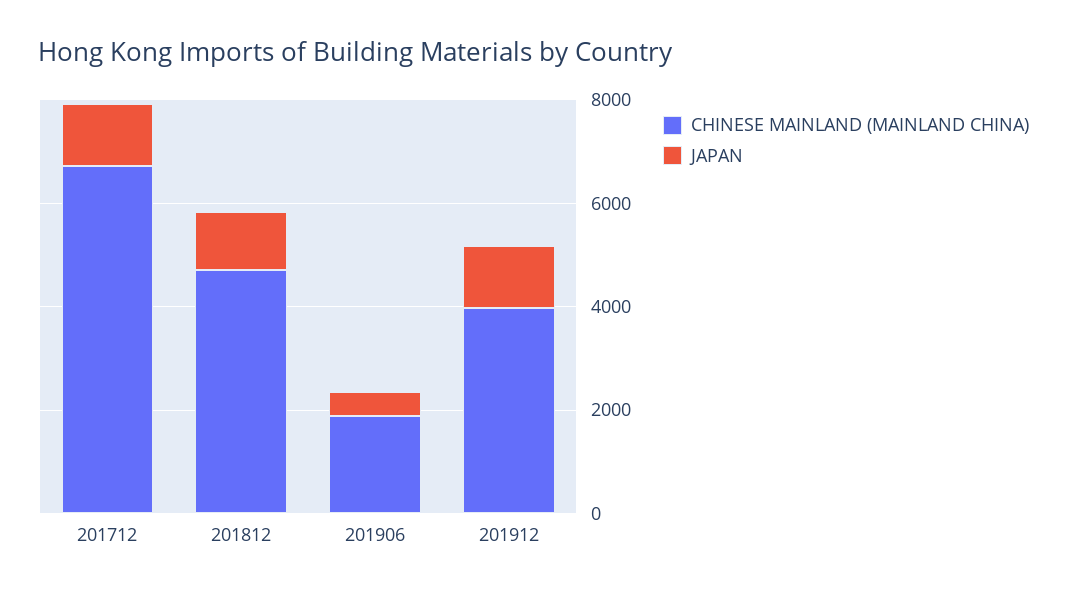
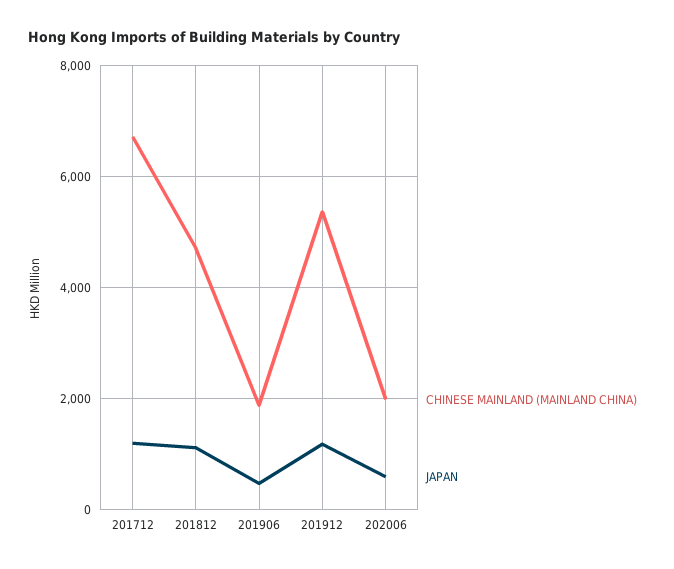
CHINESE MAINLAND (MAINLAND CHINA), 201912: 4000 -> 5400
CHINESE MAINLAND (MAINLAND CHINA), 202006: none -> 2000
JAPAN, 202006: none -> 600

